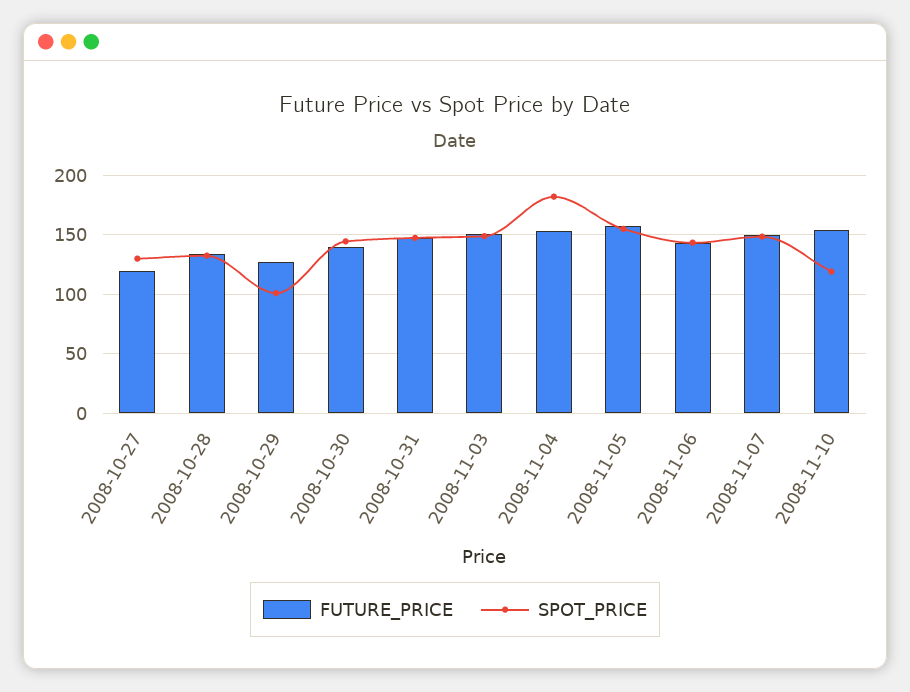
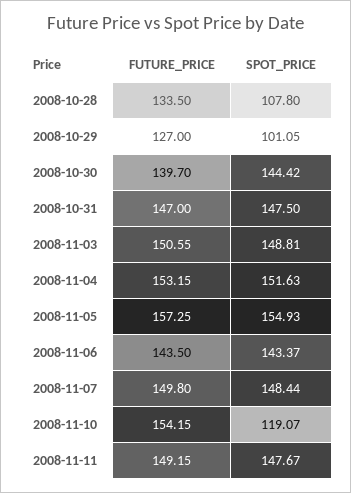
FUTURE_PRICE, 2008-10-27: 120 -> none
SPOT_PRICE, 2008-10-27: 130 -> none
SPOT_PRICE, 2008-10-28: 130 -> 107.8
SPOT_PRICE, 2008-11-04: 180 -> 151.63
FUTURE_PRICE, 2008-11-11: none -> 149.15
SPOT_PRICE, 2008-11-11: none -> 147.67

